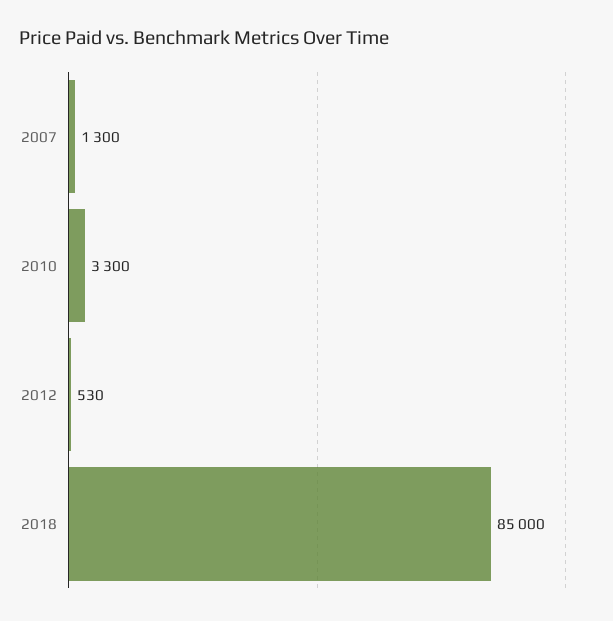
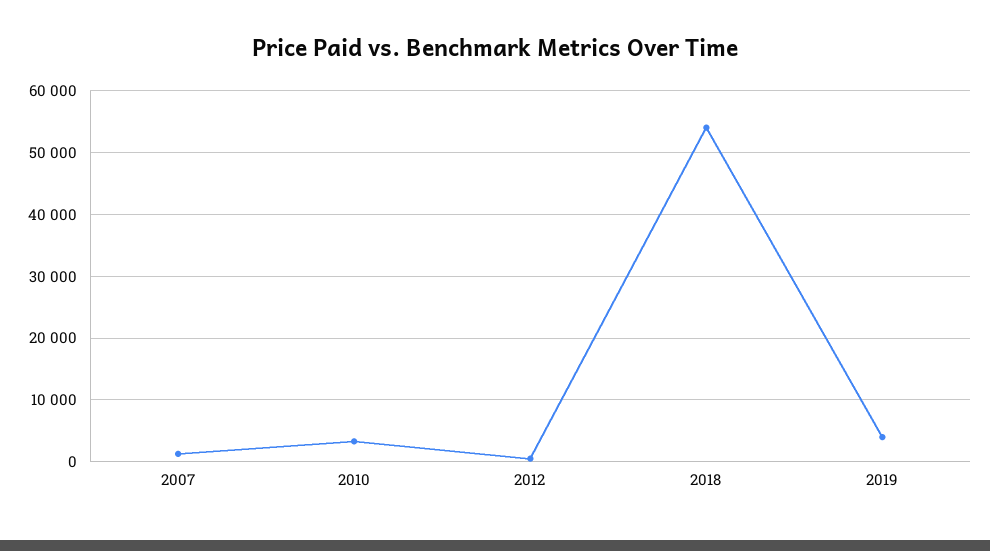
2018: 85000 -> 54000
2019: none -> 4000

